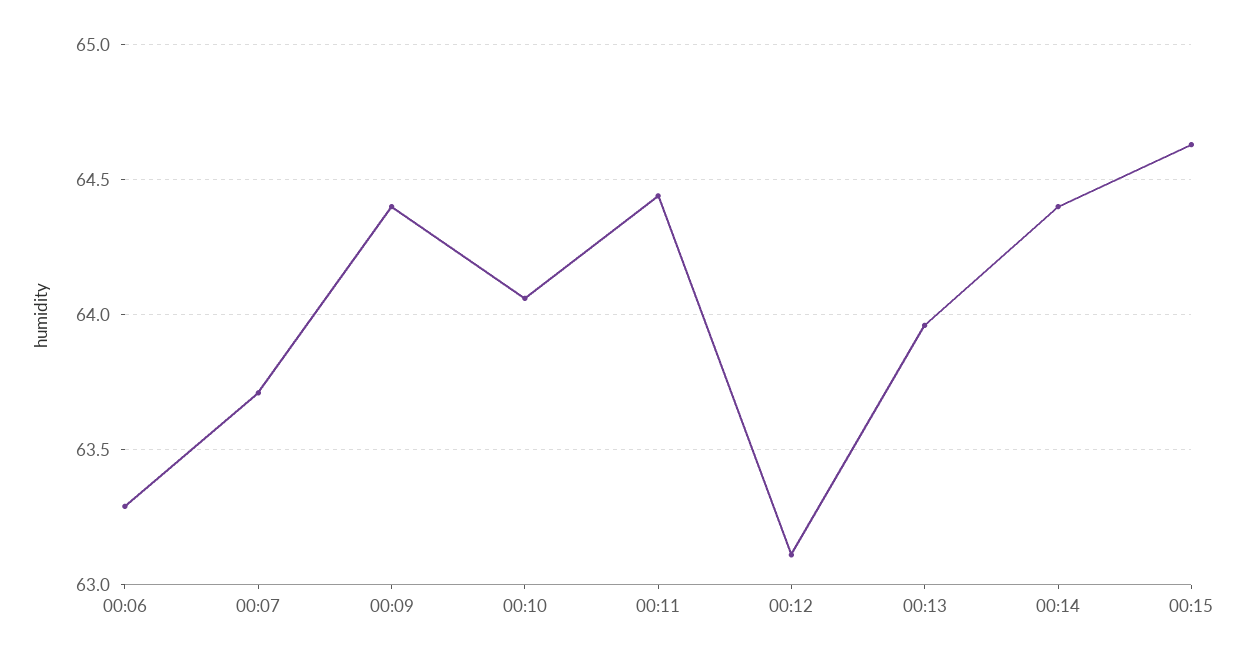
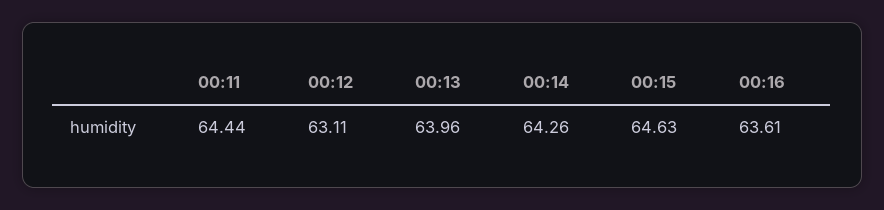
00:06: 63.3 -> none
00:07: 63.7 -> none
00:09: 64.4 -> none
00:10: 64.05 -> none
00:14: 64.4 -> 64.26
00:16: none -> 63.61

